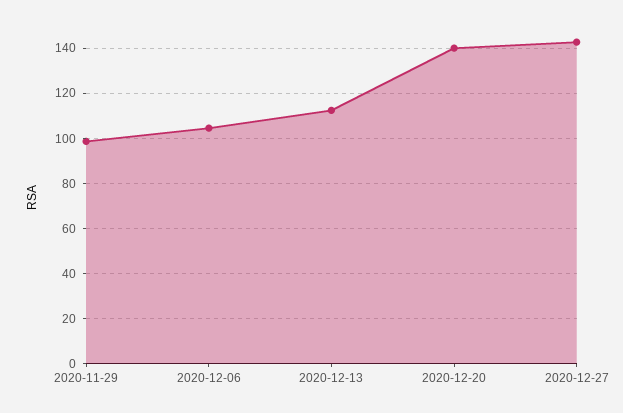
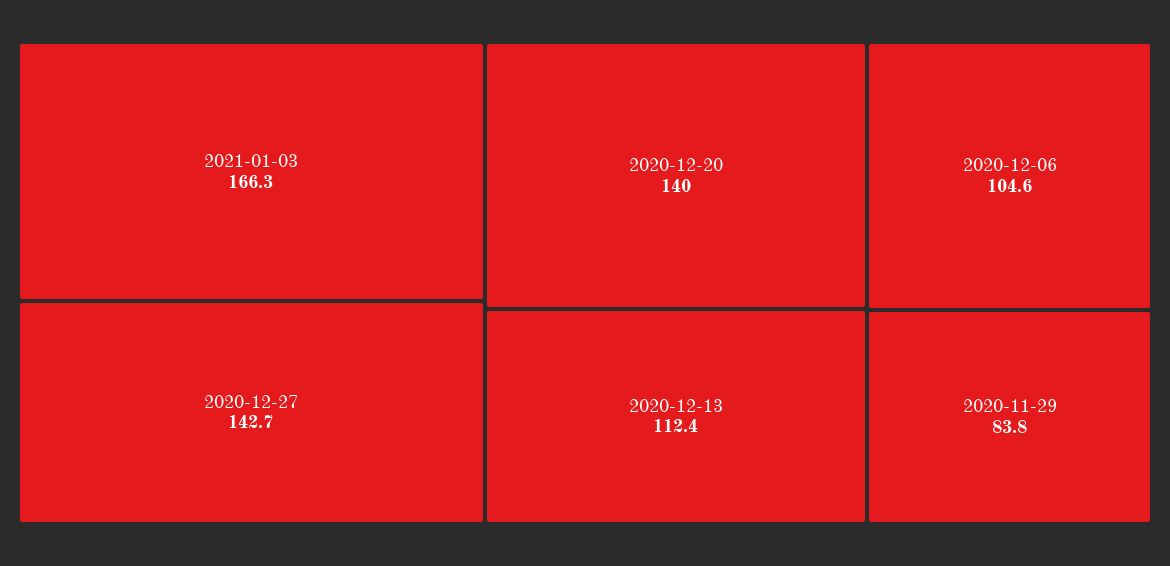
2020-11-29: 100 -> 83.8
2021-01-03: none -> 166.3

